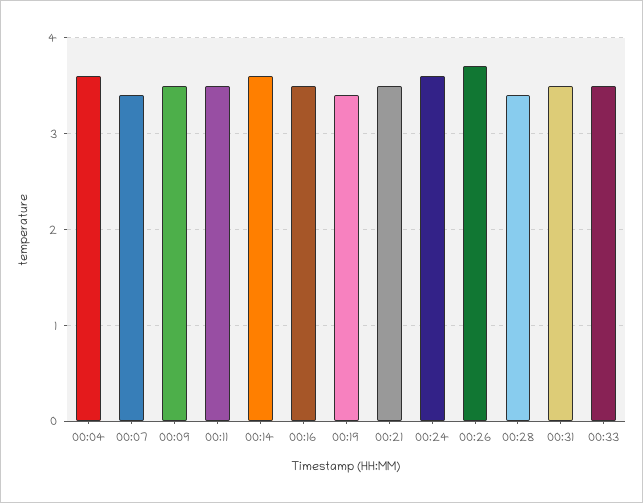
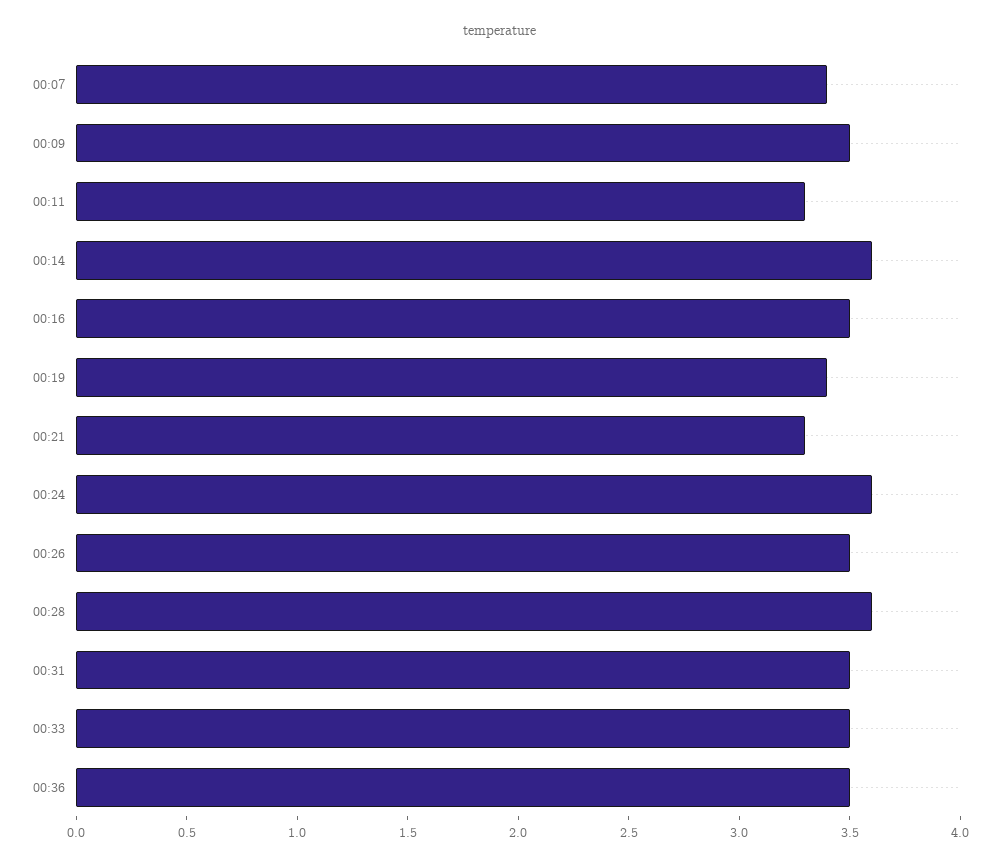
00:04: 3.6 -> none
00:11: 3.5 -> 3.3
00:21: 3.5 -> 3.3
00:26: 3.7 -> 3.5
00:28: 3.4 -> 3.6
00:36: none -> 3.5

